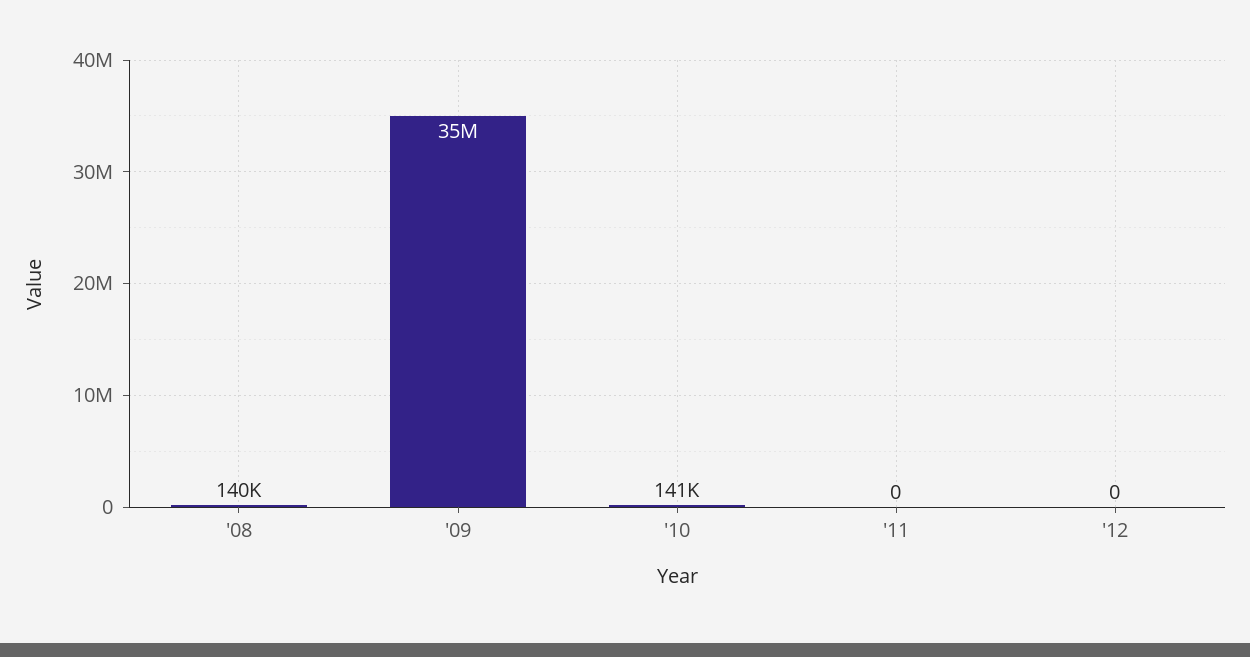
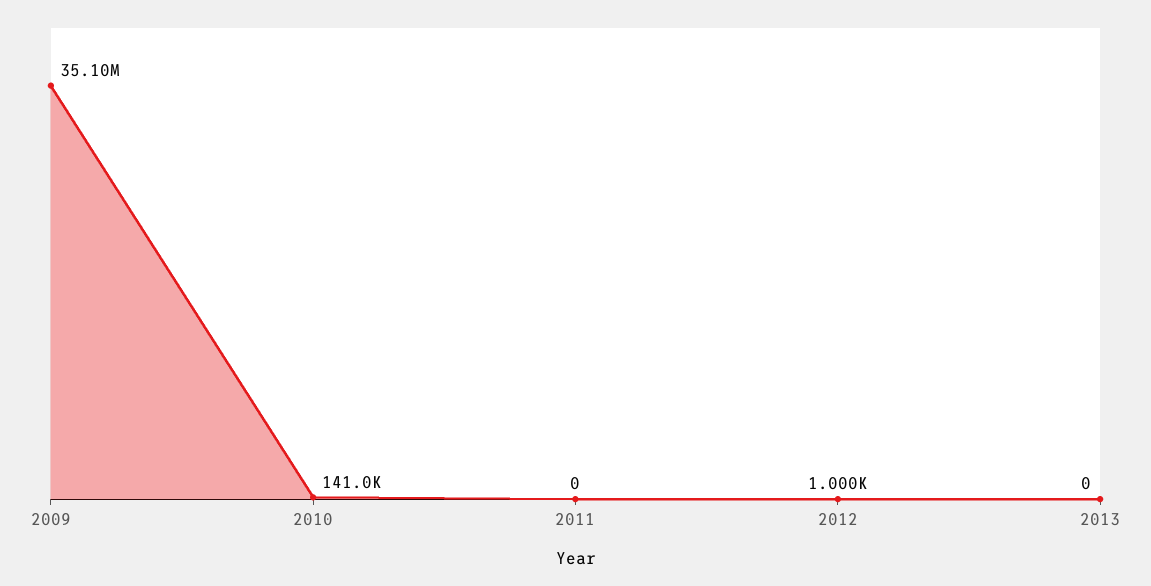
'08: 140000 -> none
'12: 0 -> 1000
2013: none -> 0

